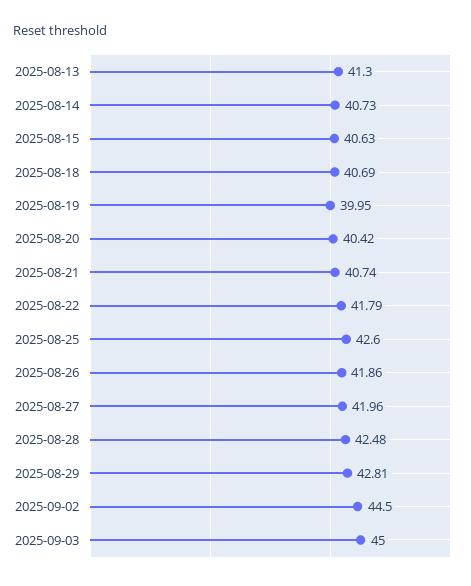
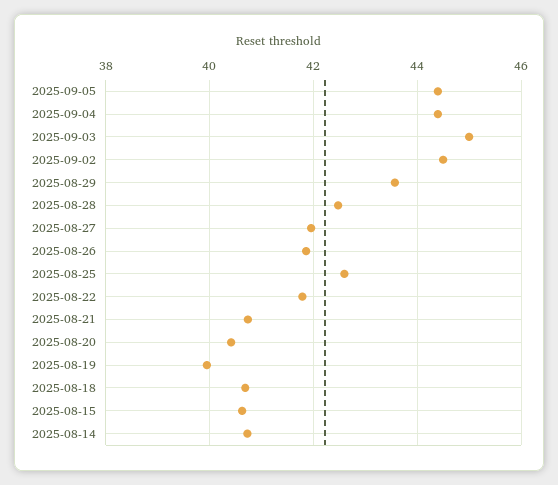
2025-08-13: 41.3 -> none
2025-08-29: 42.81 -> 43.6
2025-09-05: none -> 44.4
2025-09-04: none -> 44.4

